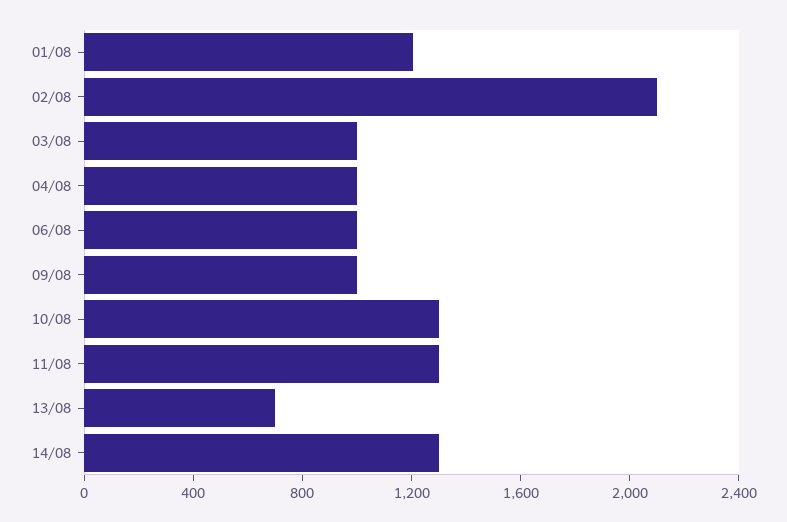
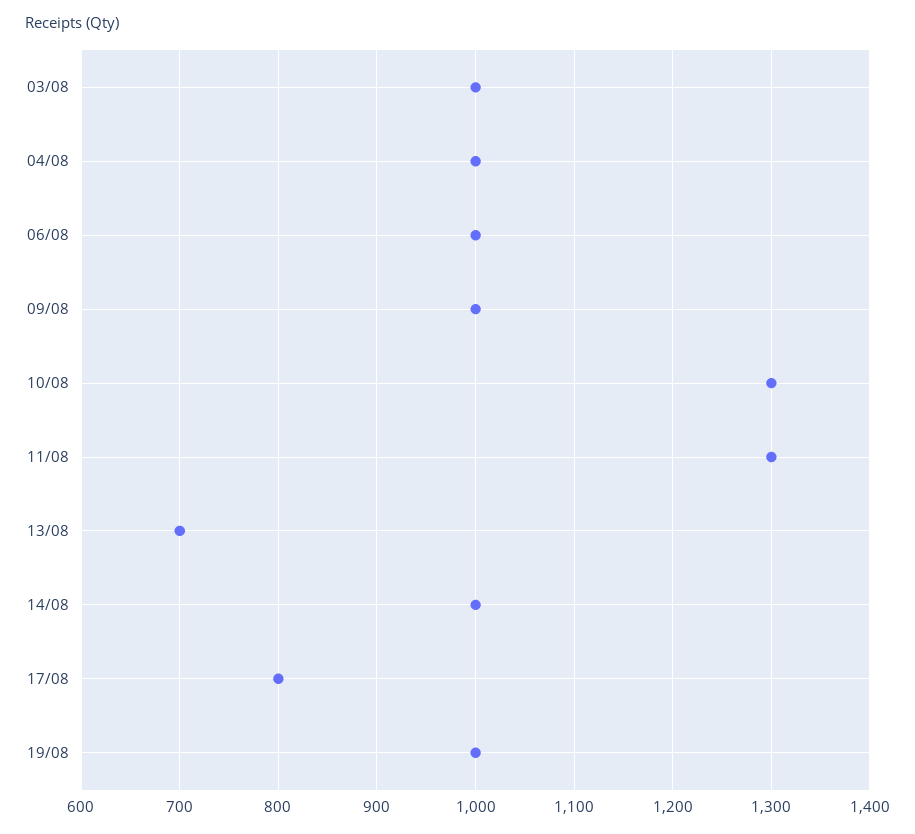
01/08: 1200 -> none
02/08: 2100 -> none
14/08: 1300 -> 1000
17/08: none -> 800
19/08: none -> 1000

